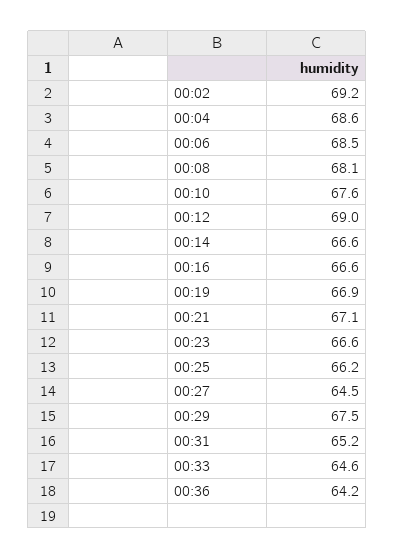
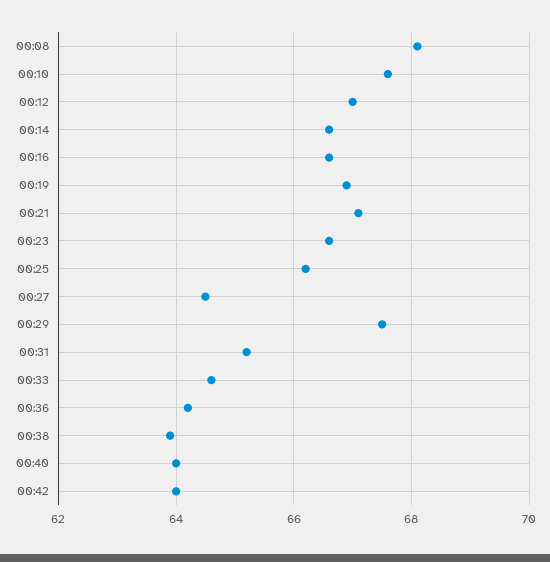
00:02: 69.2 -> none
00:04: 68.6 -> none
00:06: 68.5 -> none
00:12: 69 -> 67
00:38: none -> 64
00:40: none -> 64
00:42: none -> 64

